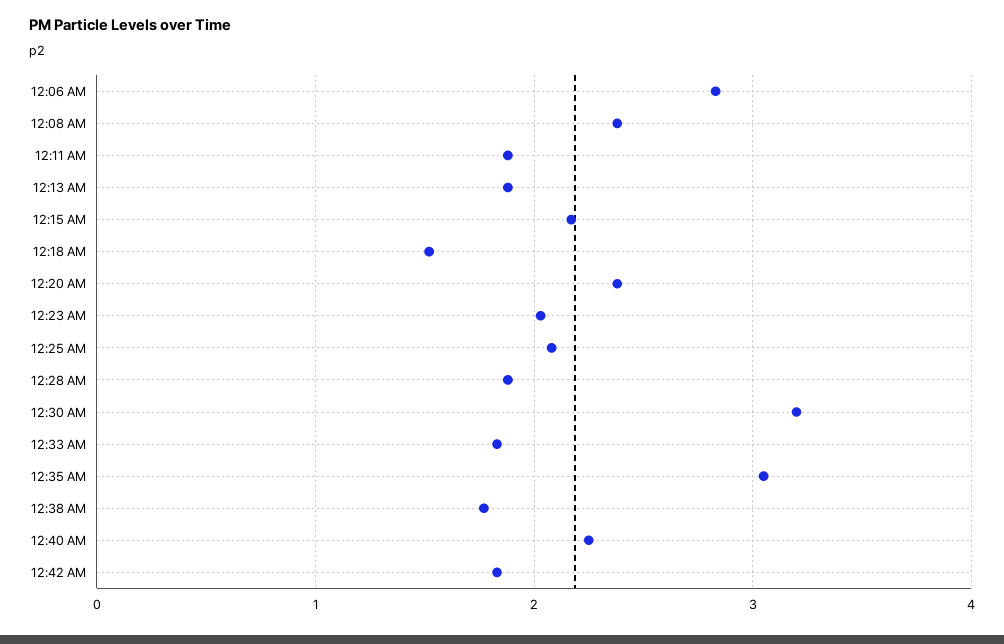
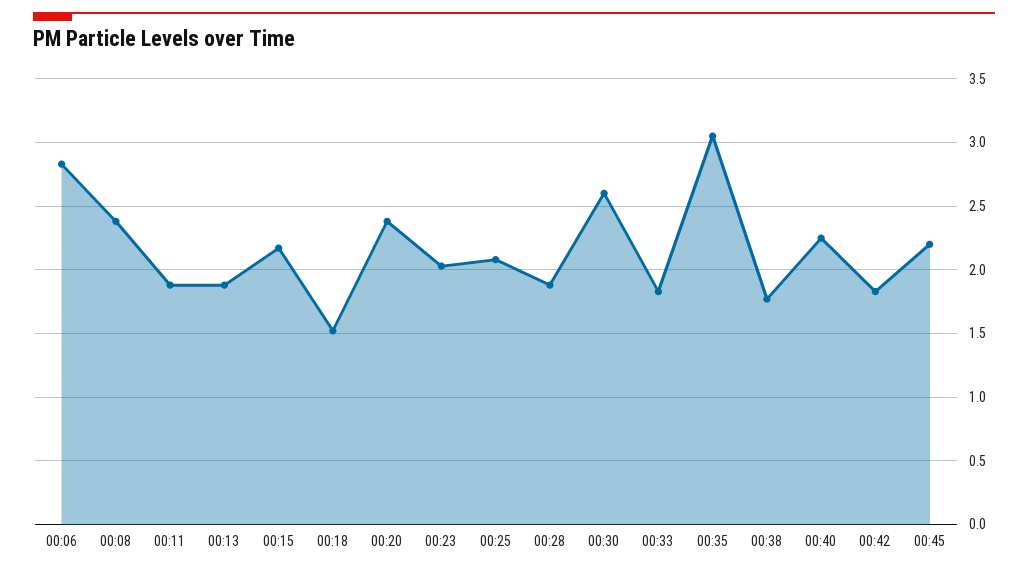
12:30 AM: 3.2 -> 2.6
00:45: none -> 2.2

